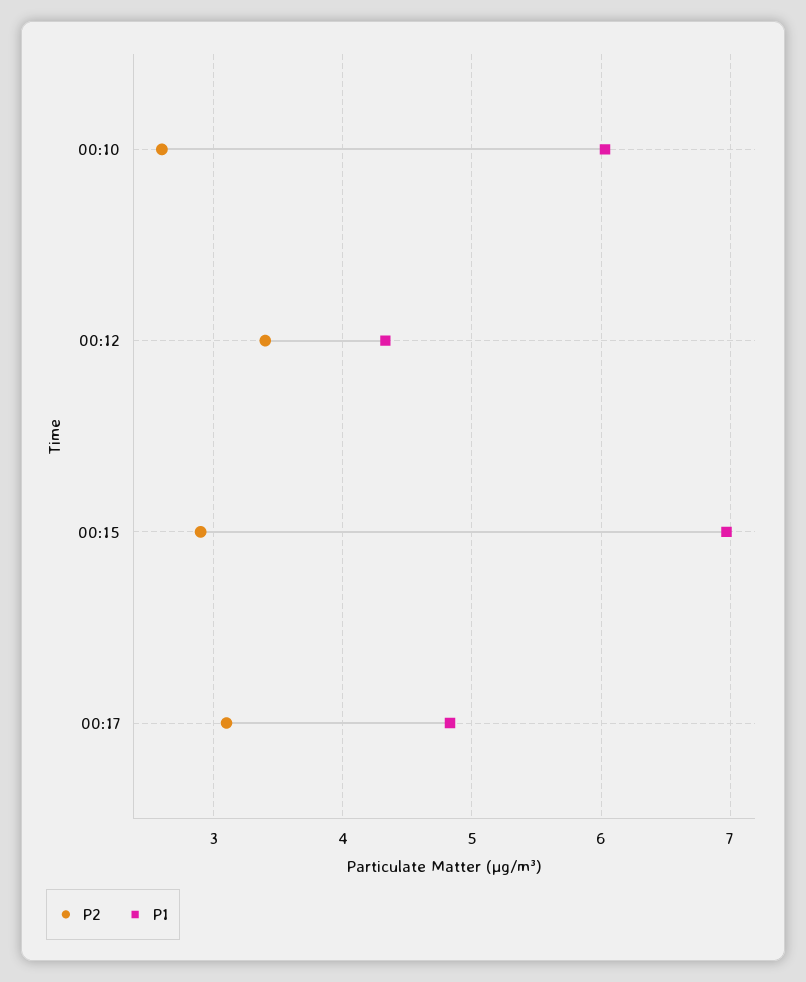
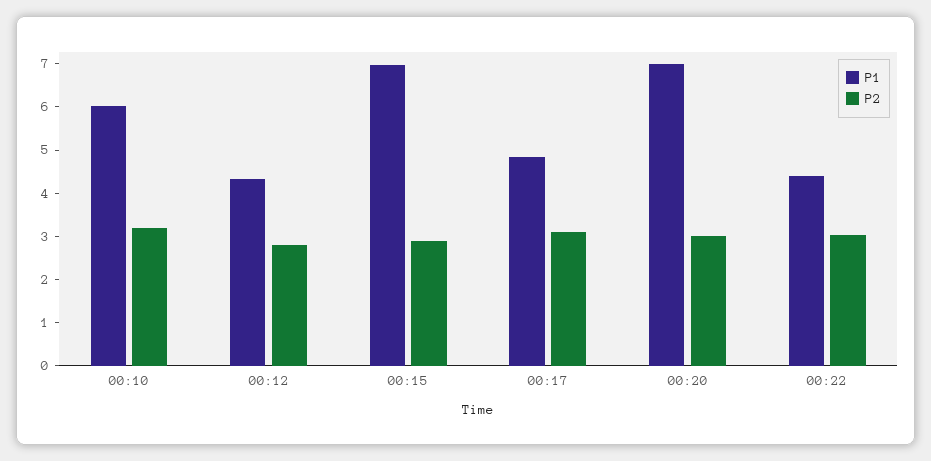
P2, 00:10: 2.6 -> 3.2
P2, 00:12: 3.4 -> 2.8
P1, 00:20: none -> 7
P2, 00:20: none -> 3
P1, 00:22: none -> 4.4
P2, 00:22: none -> 3

